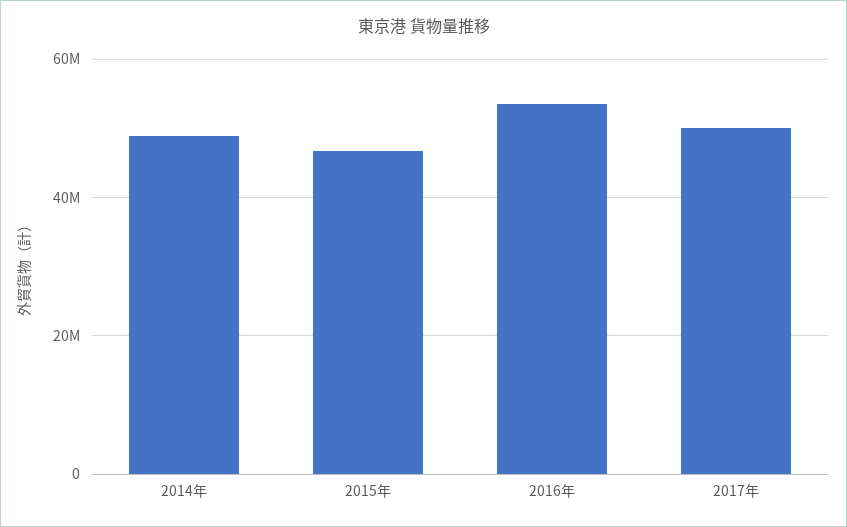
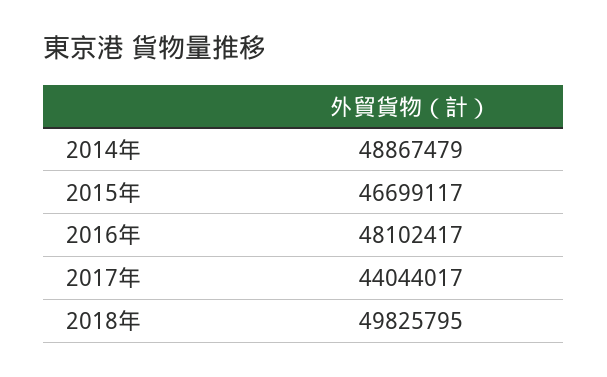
2016年: 54000000 -> 48102417
2017年: 50000000 -> 44044017
2018年: none -> 49825795

